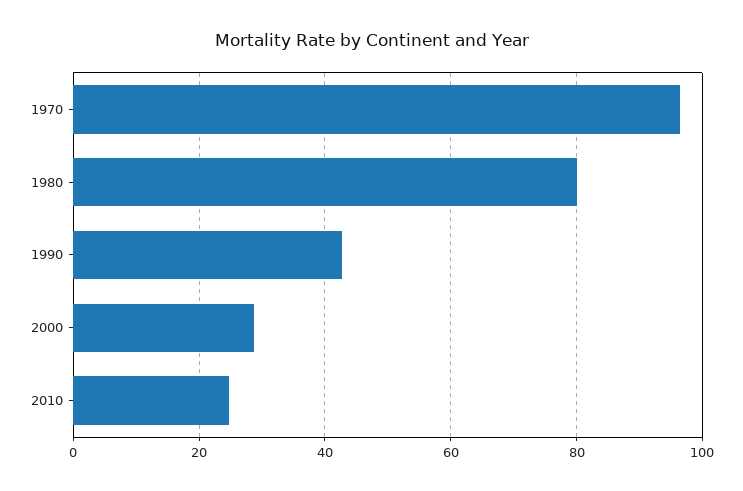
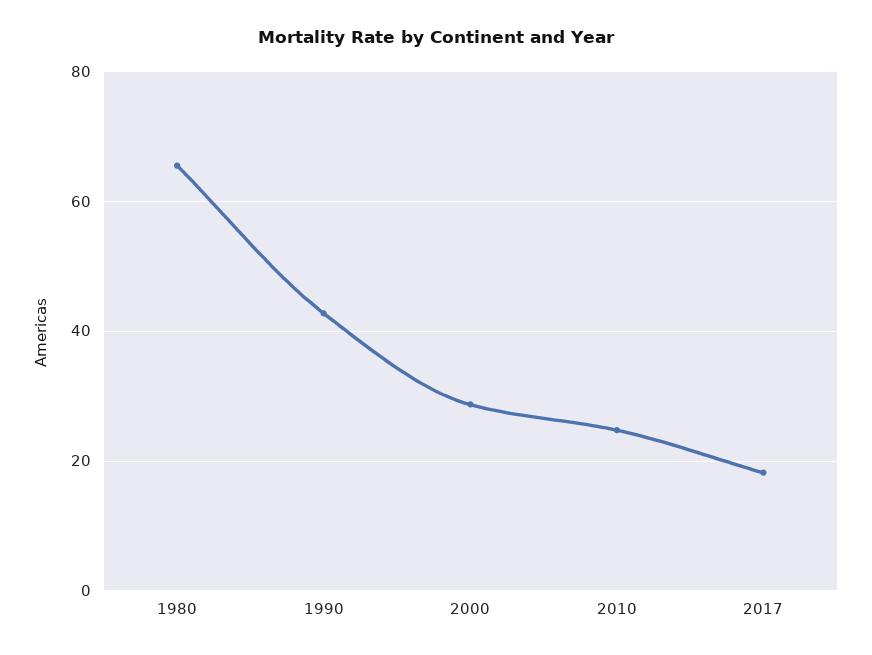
1970: 96 -> none
1980: 80 -> 66
2017: none -> 18

